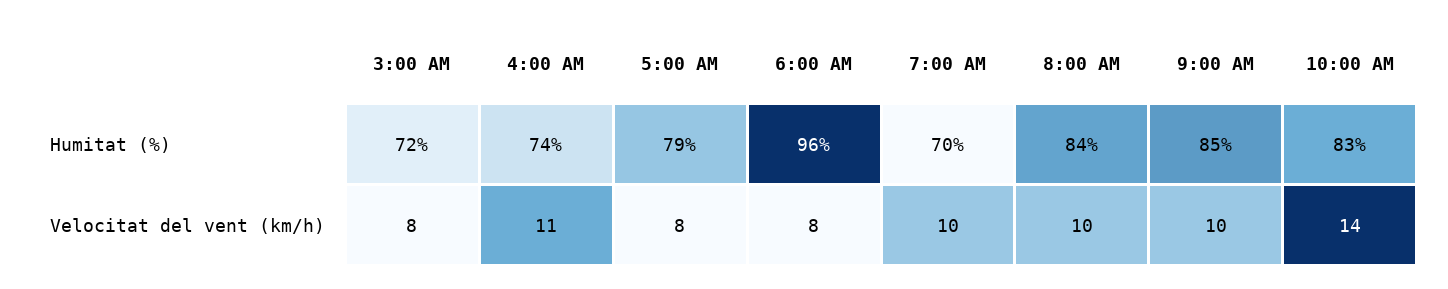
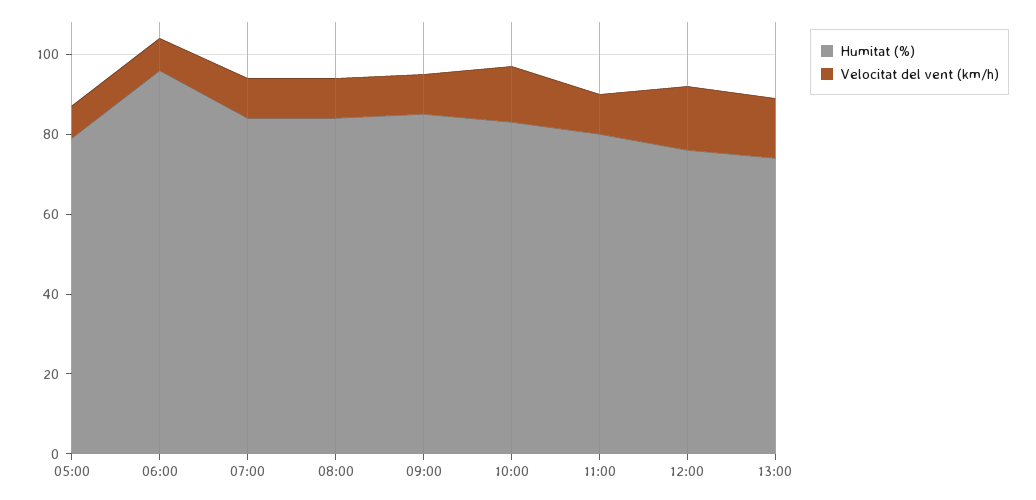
Humitat (%), 3:00 AM: 72 -> none
Humitat (%), 4:00 AM: 74 -> none
Humitat (%), 7:00 AM: 70 -> 85
Velocitat del vent (km/h), 3:00 AM: 8 -> none
Velocitat del vent (km/h), 4:00 AM: 11 -> none
Humitat (%), 11:00: none -> 80
Velocitat del vent (km/h), 11:00: none -> 10
Humitat (%), 12:00: none -> 75
Velocitat del vent (km/h), 12:00: none -> 15
Humitat (%), 13:00: none -> 75
Velocitat del vent (km/h), 13:00: none -> 15

